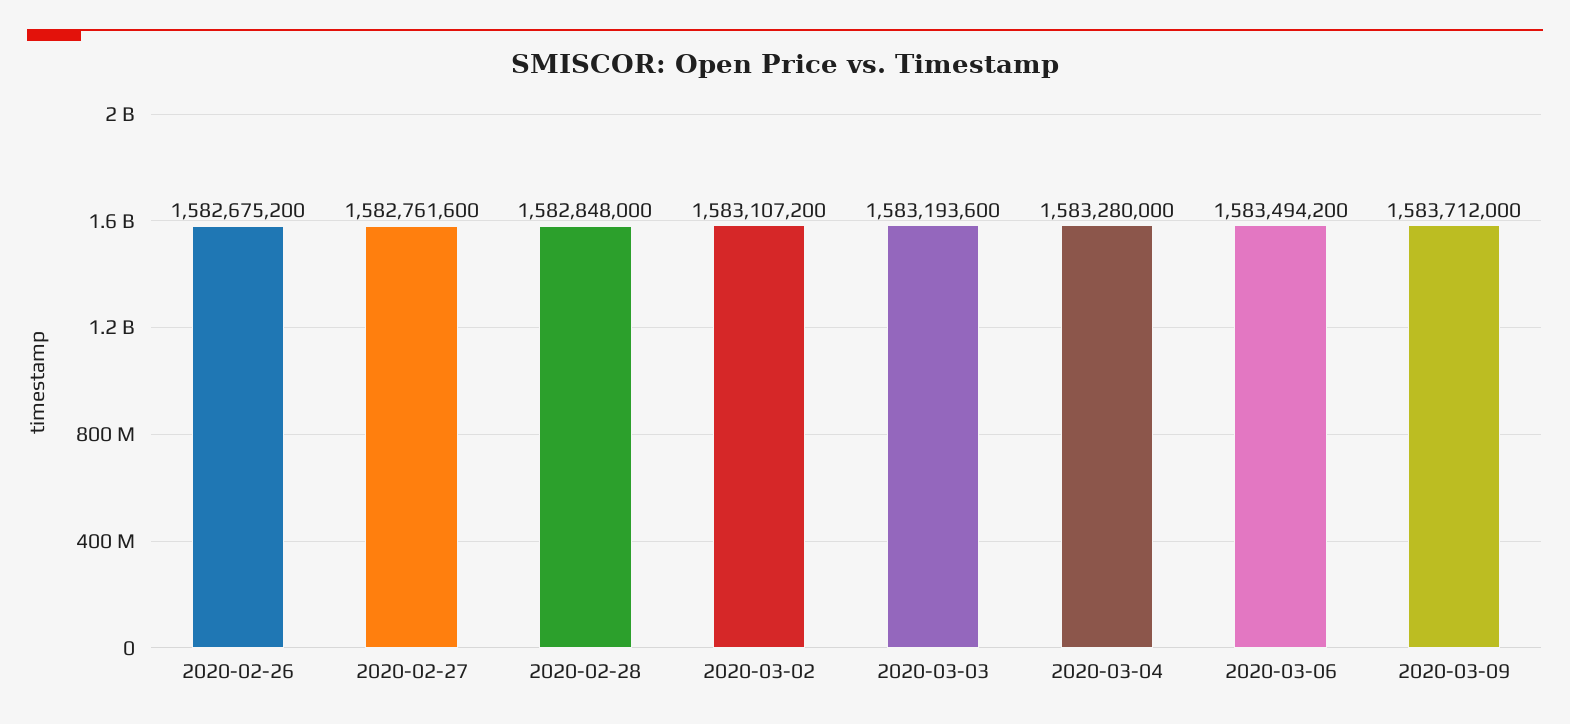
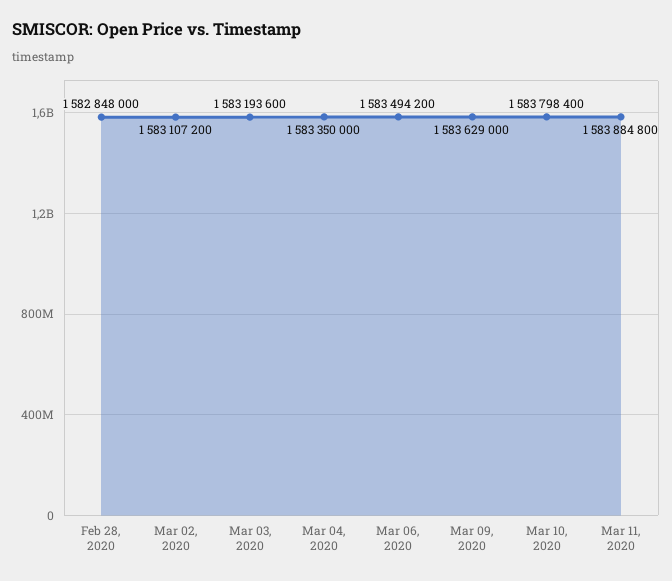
2020-02-26: 1582675200 -> none
2020-02-27: 1582761600 -> none
2020-03-04: 1583280000 -> 1583350000
2020-03-09: 1583712000 -> 1583629000
Mar 10, 2020: none -> 1583798400
Mar 11, 2020: none -> 1583884800

